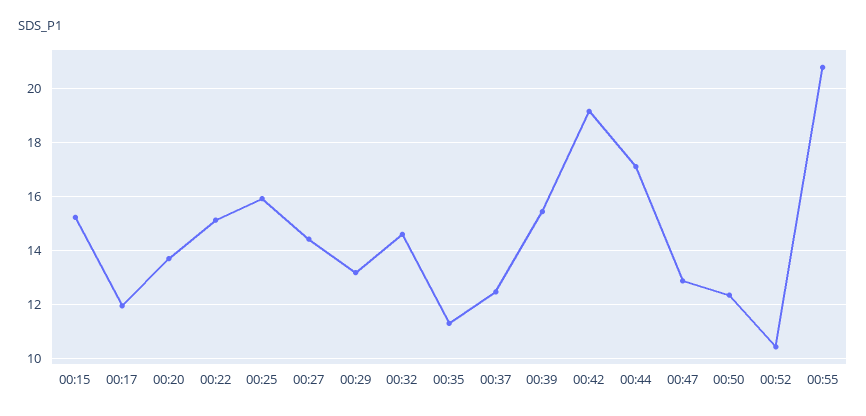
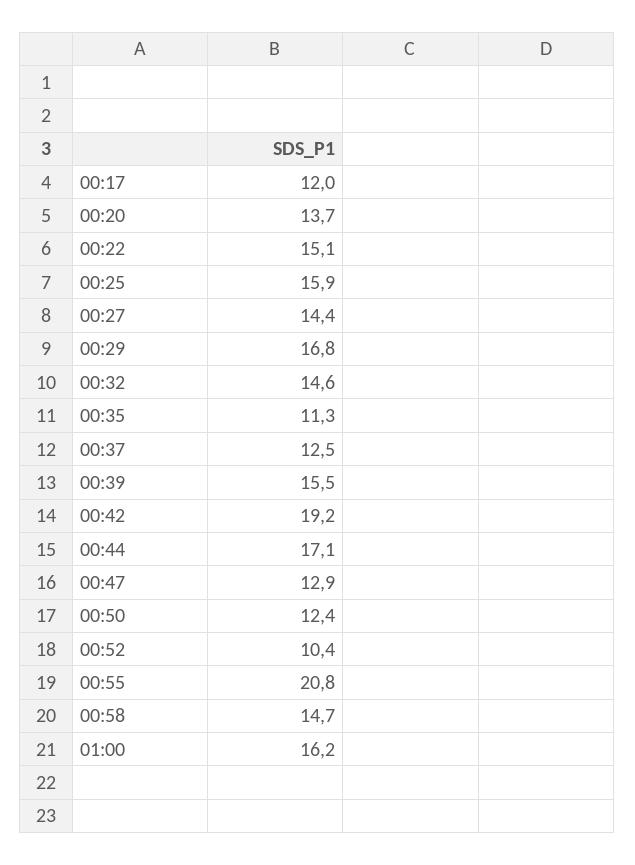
00:15: 15.25 -> none
00:29: 13.25 -> 16.8
00:58: none -> 14.7
01:00: none -> 16.2

